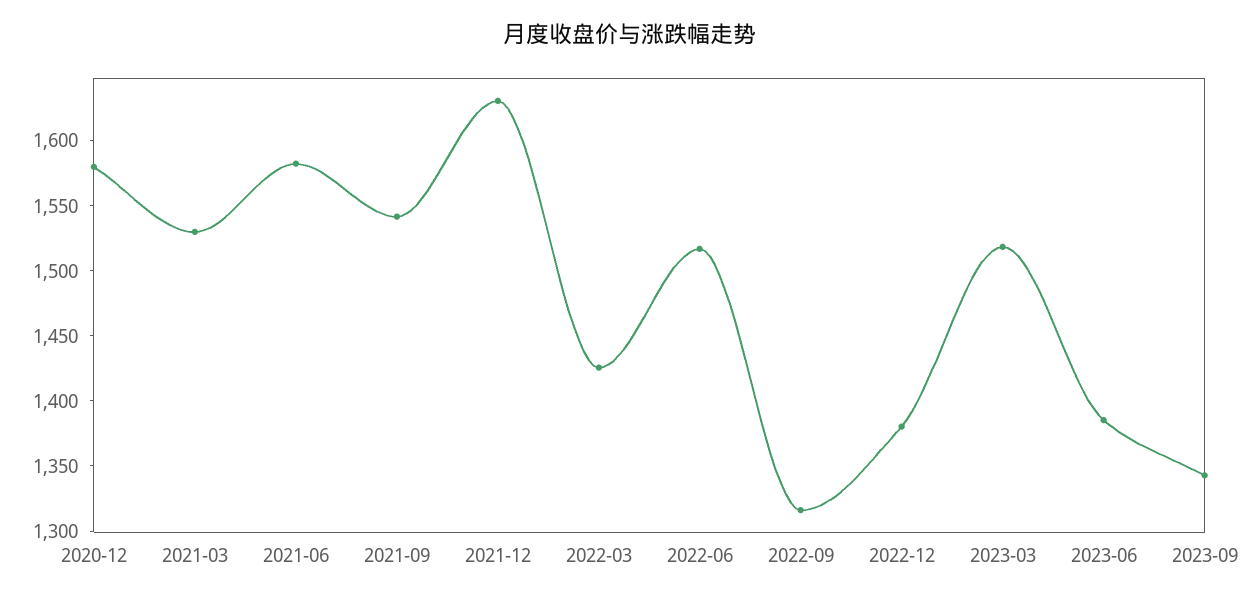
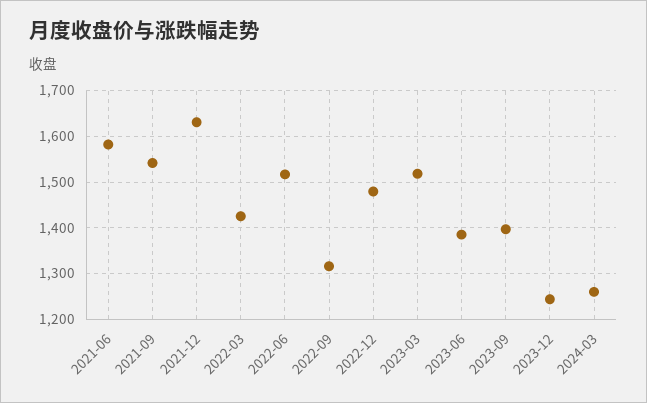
2020-12: 1580 -> none
2021-03: 1530 -> none
2022-12: 1380 -> 1480
2023-09: 1340 -> 1400
2023-12: none -> 1240
2024-03: none -> 1260

